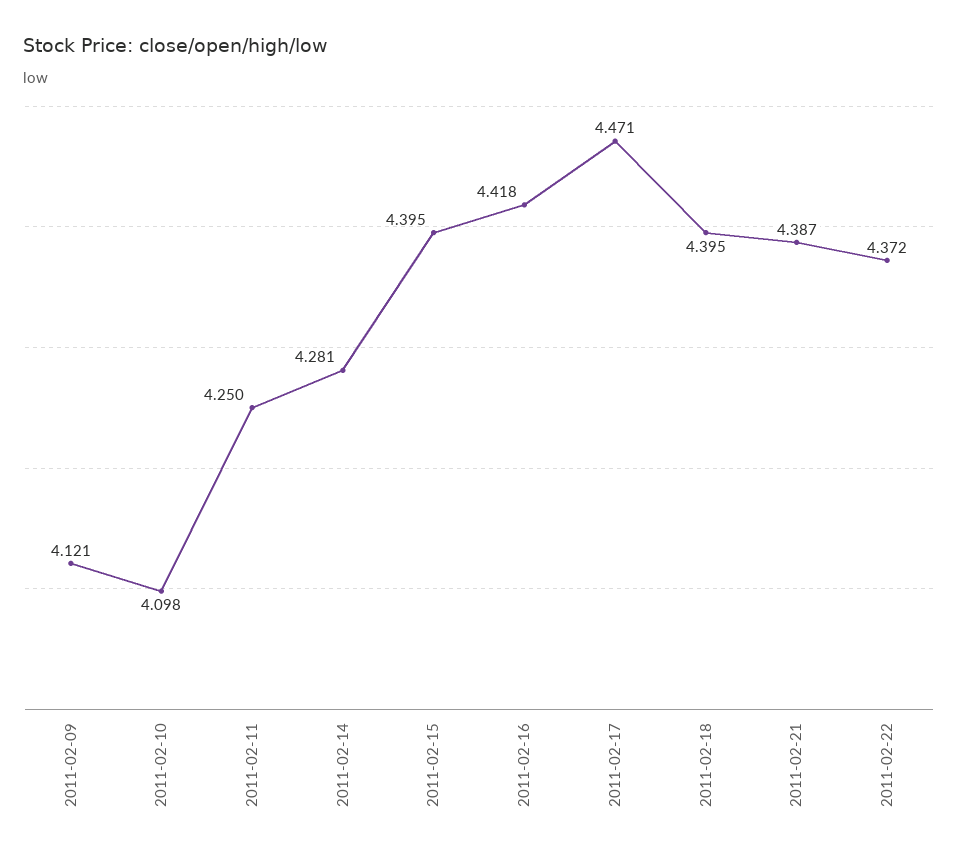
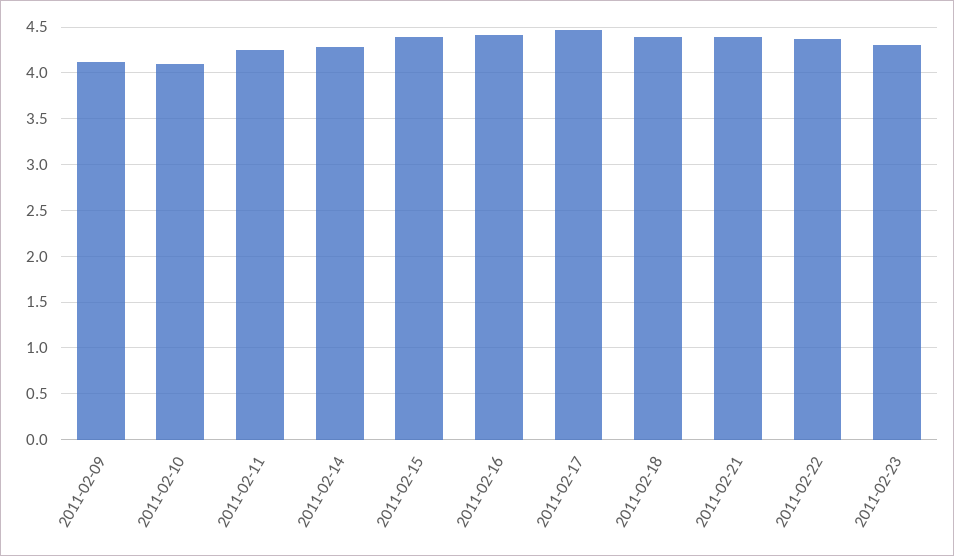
2011-02-23: none -> 4.3

